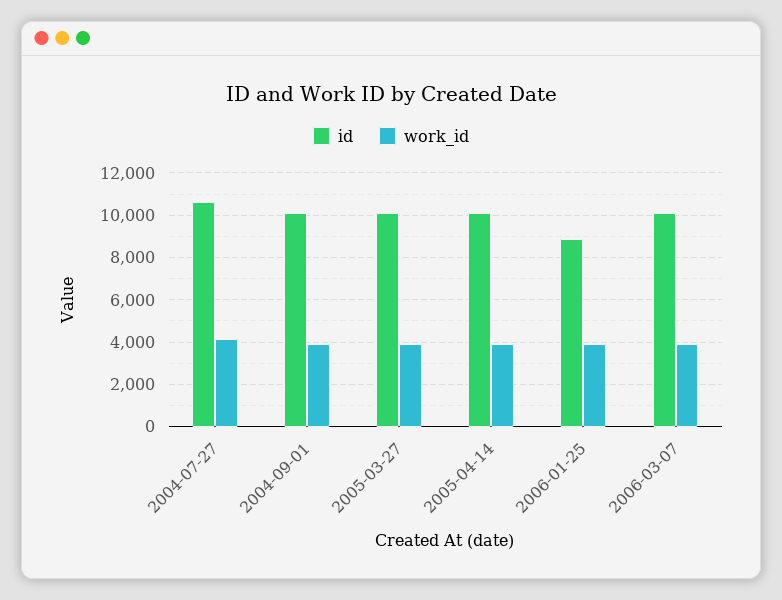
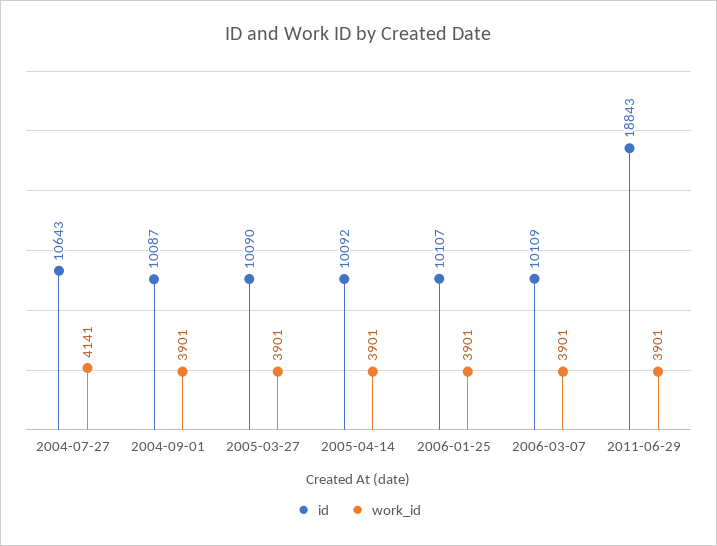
id, 2006-01-25: 9000 -> 10107
id, 2011-06-29: none -> 18843
work_id, 2011-06-29: none -> 3901

